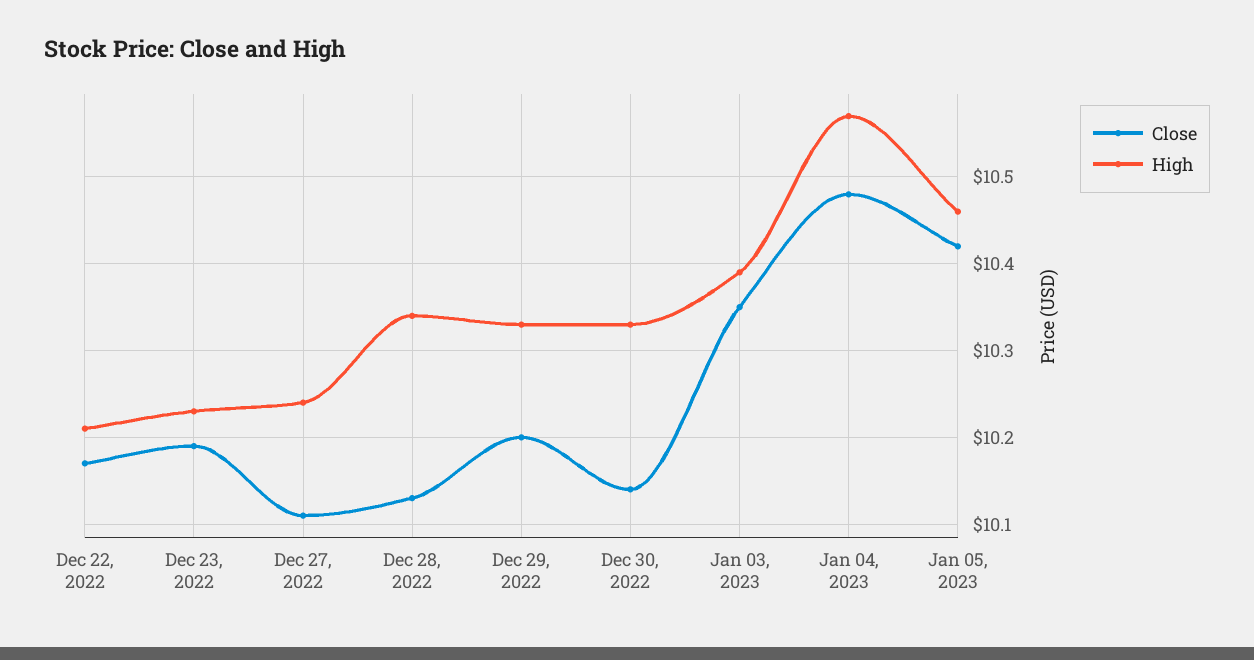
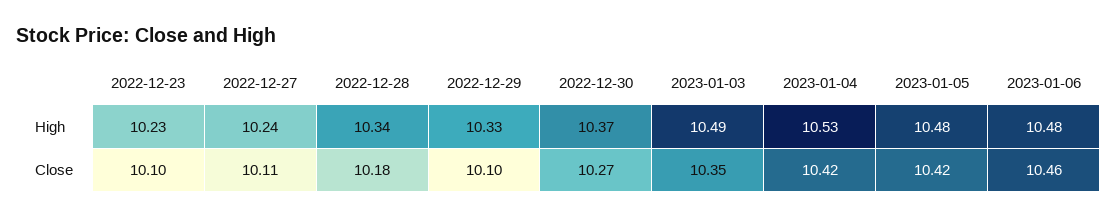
Close, Dec 22, 2022: 10.17 -> none
High, Dec 22, 2022: 10.21 -> none
Close, Dec 23, 2022: 10.19 -> 10.1
Close, Dec 28, 2022: 10.13 -> 10.18
Close, Dec 29, 2022: 10.2 -> 10.1
Close, Dec 30, 2022: 10.14 -> 10.27
High, Dec 30, 2022: 10.33 -> 10.37
High, Jan 03, 2023: 10.39 -> 10.49
Close, Jan 04, 2023: 10.48 -> 10.42
High, Jan 04, 2023: 10.57 -> 10.53
High, Jan 05, 2023: 10.46 -> 10.48
High, 2023-01-06: none -> 10.48
Close, 2023-01-06: none -> 10.46

